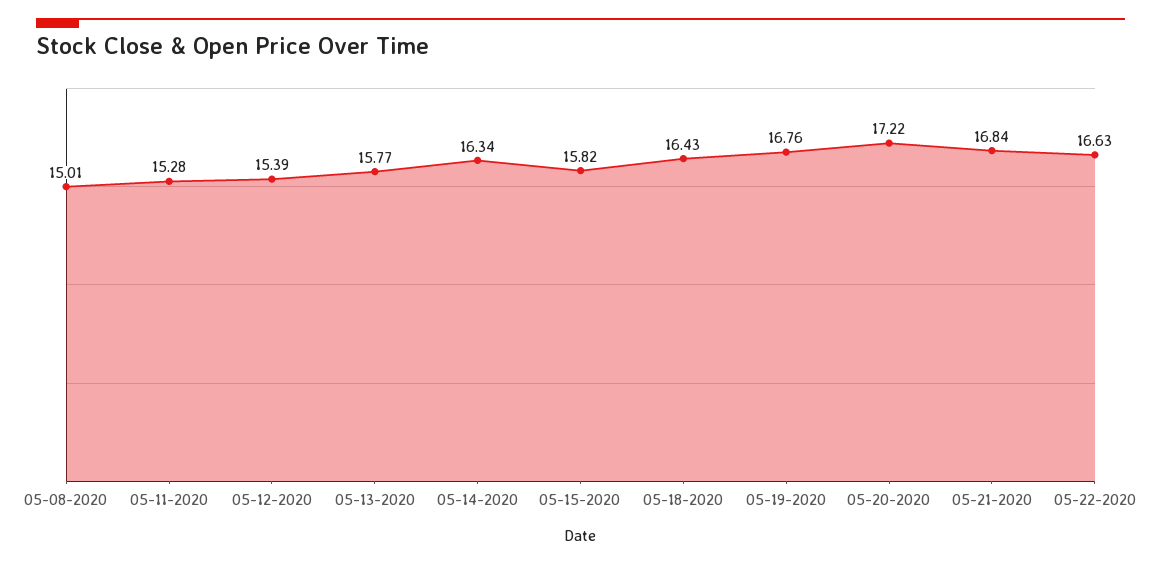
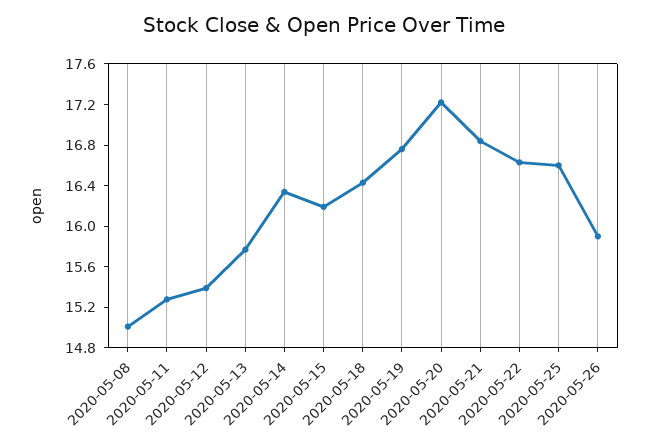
05-15-2020: 15.82 -> 16.2
2020-05-25: none -> 16.6
2020-05-26: none -> 15.9

